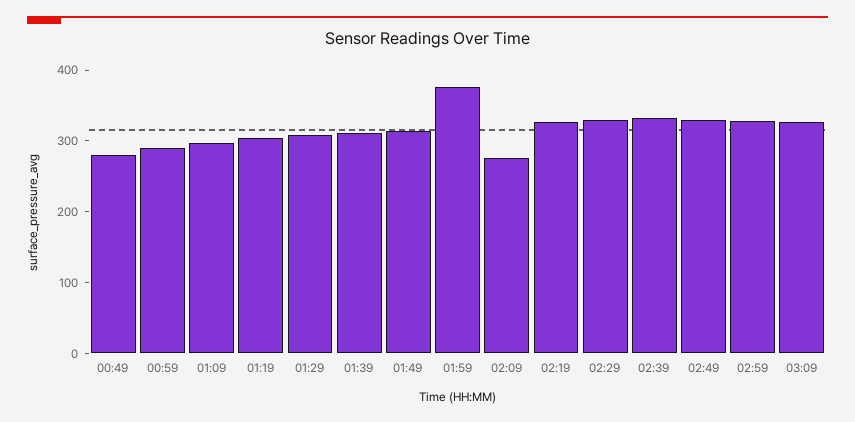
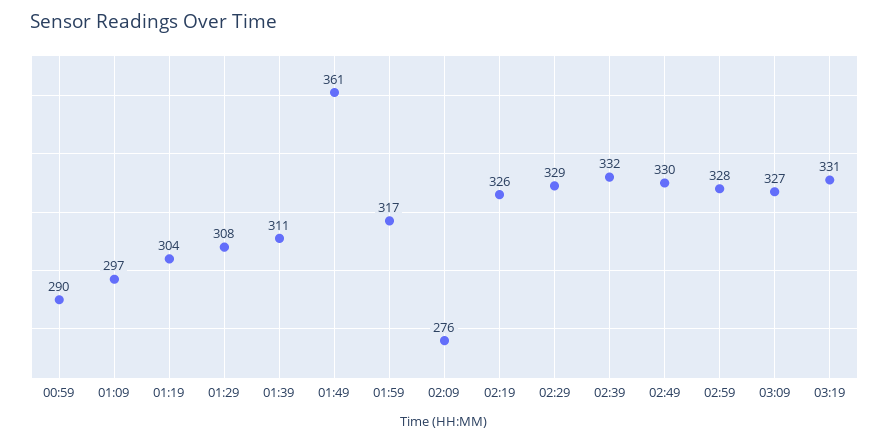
00:49: 280 -> none
01:49: 320 -> 361
01:59: 380 -> 317
03:19: none -> 331

